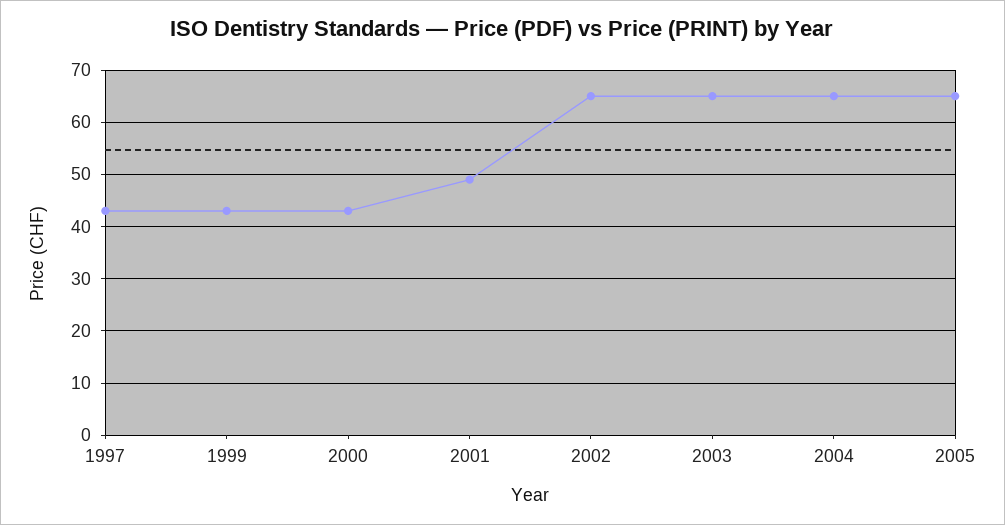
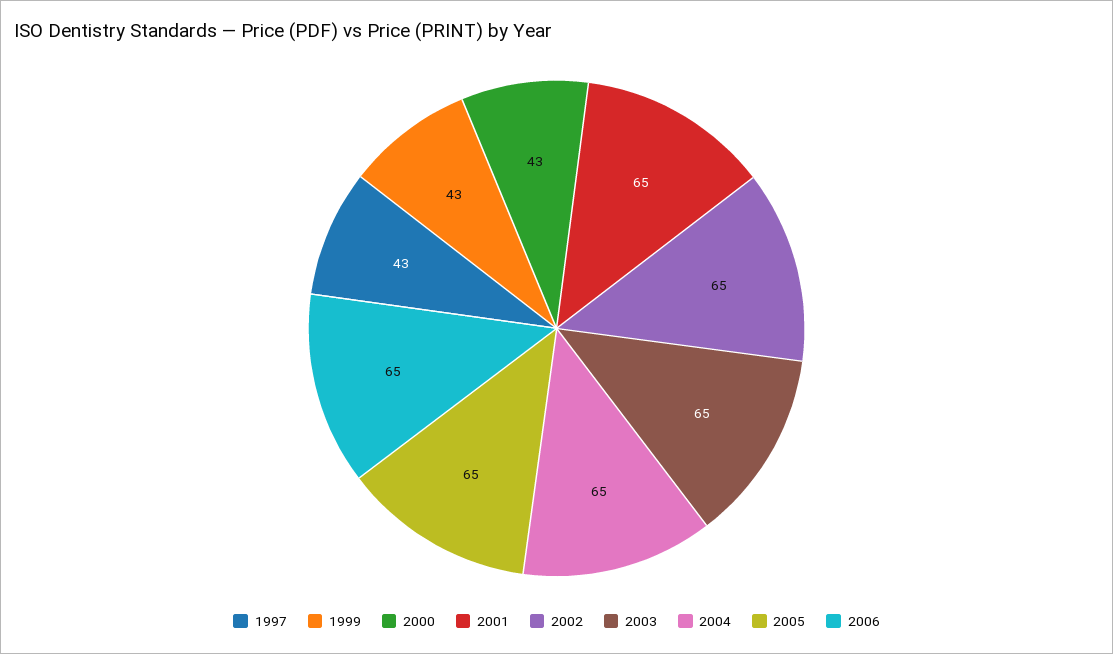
2001: 50 -> 65
2006: none -> 65

